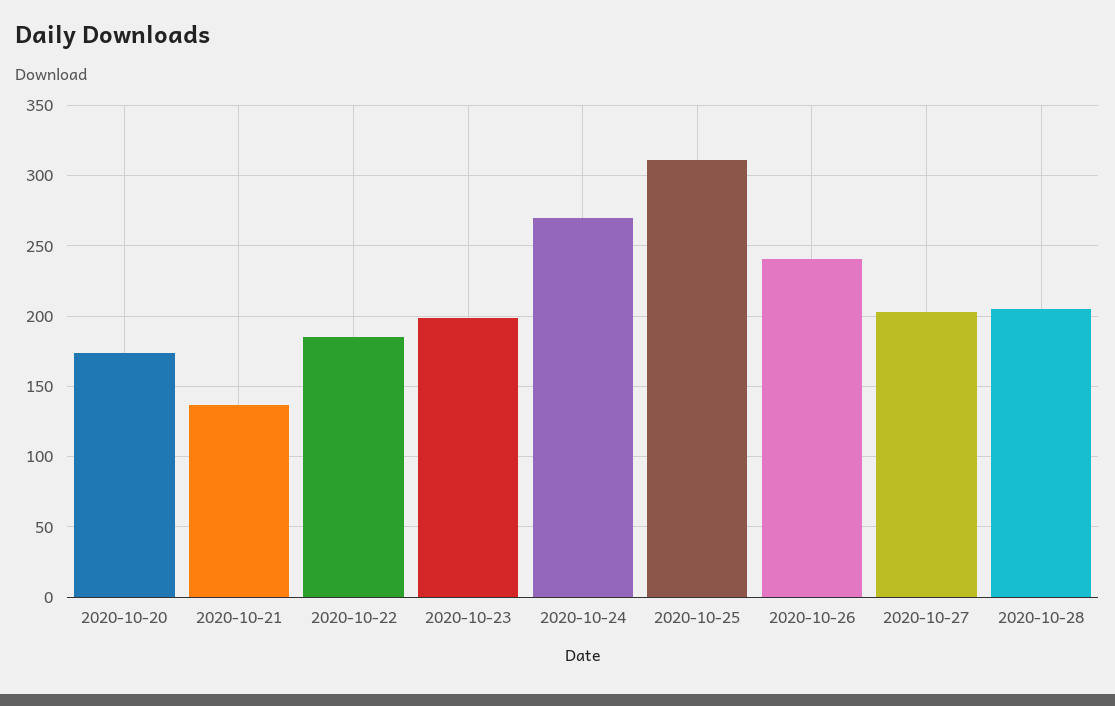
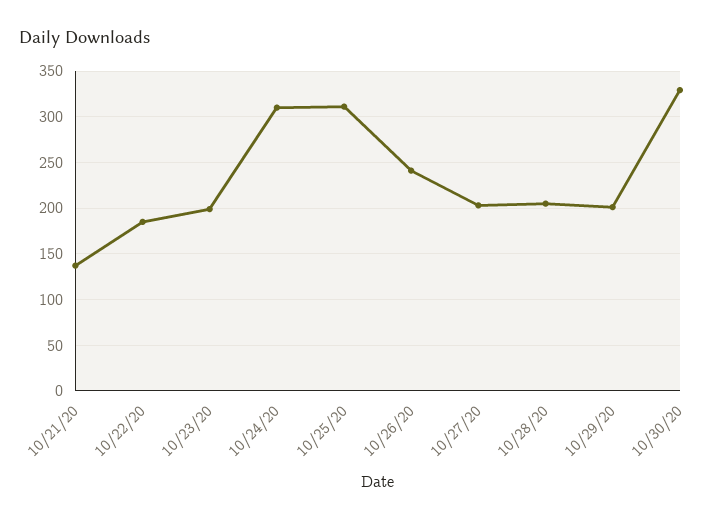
2020-10-20: 175 -> none
2020-10-24: 270 -> 310
10/29/20: none -> 200
10/30/20: none -> 330

